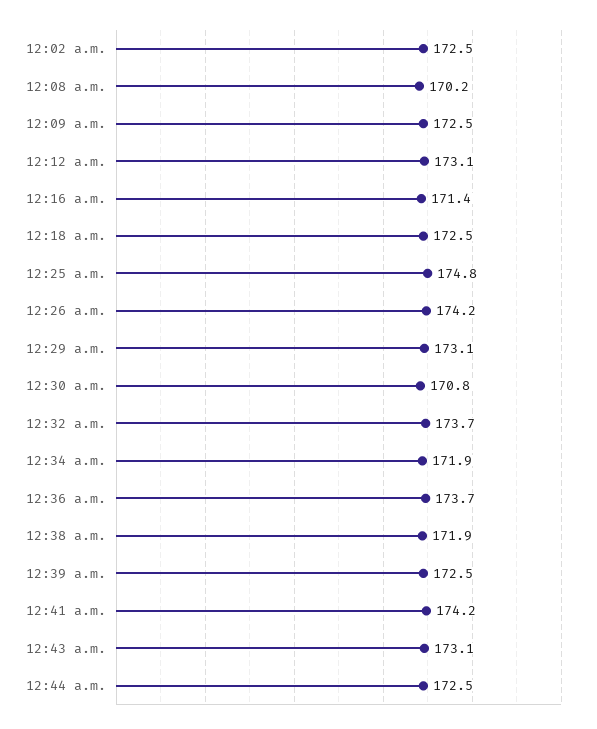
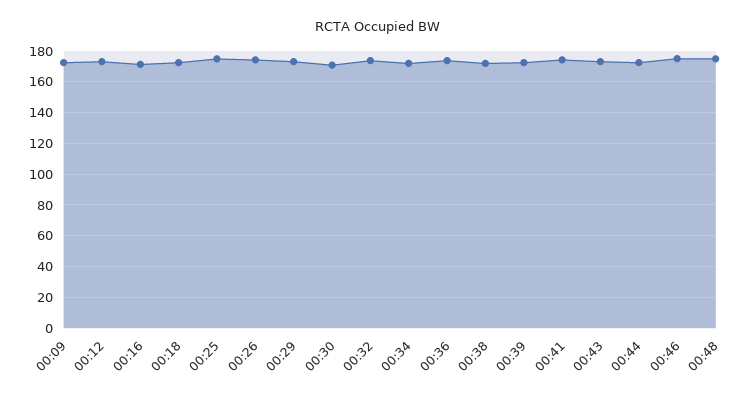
12:02 a.m.: 172.5 -> none
12:08 a.m.: 170.2 -> none
00:46: none -> 175
00:48: none -> 175

